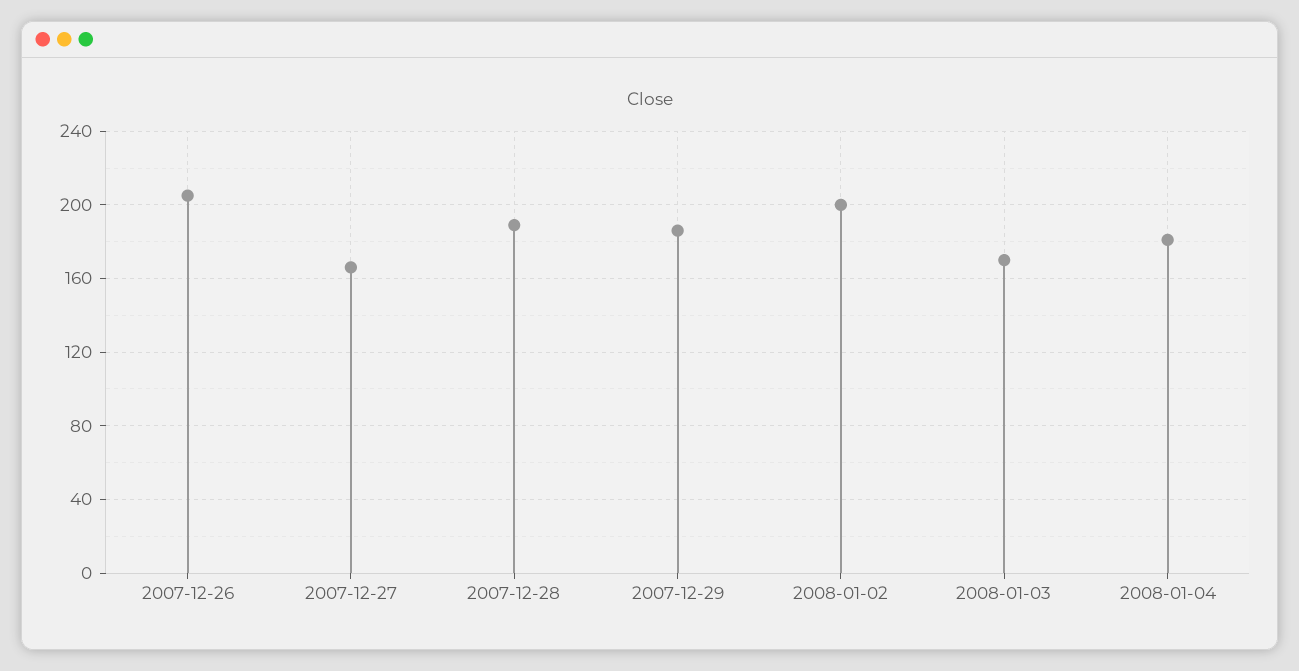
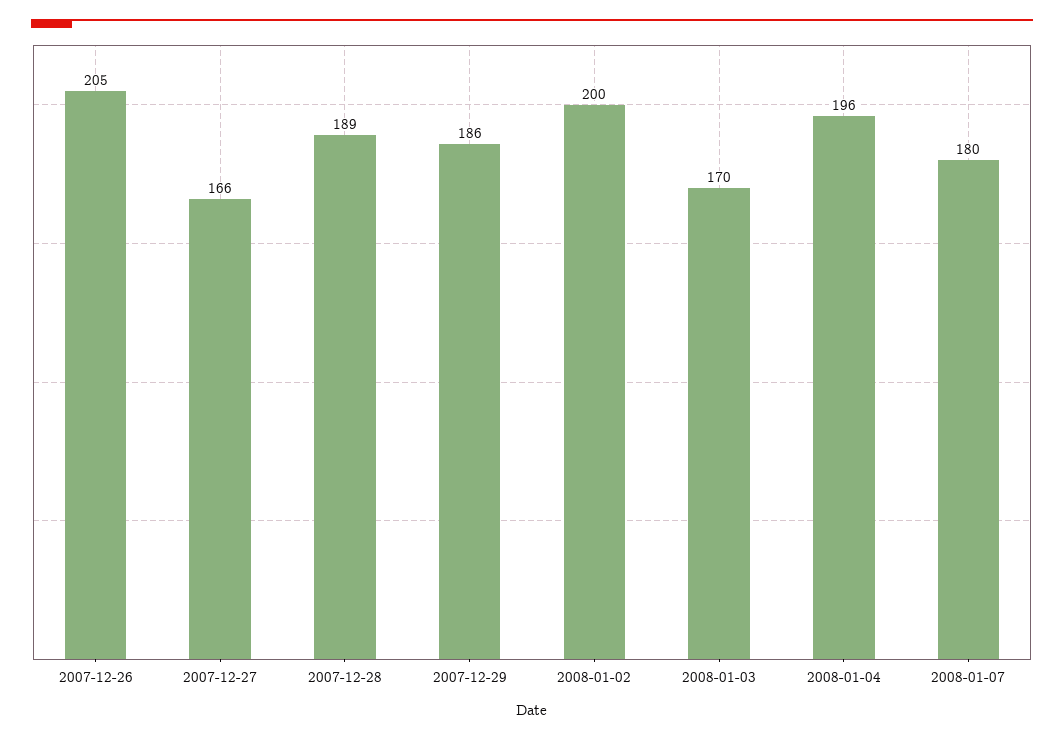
2008-01-04: 180 -> 196
2008-01-07: none -> 180

